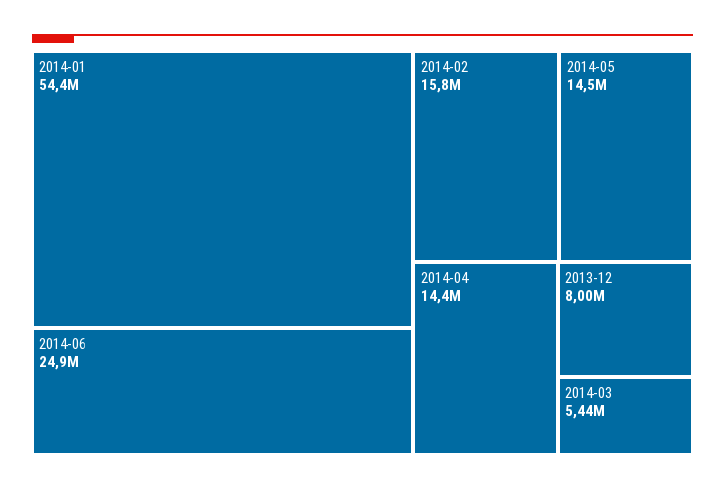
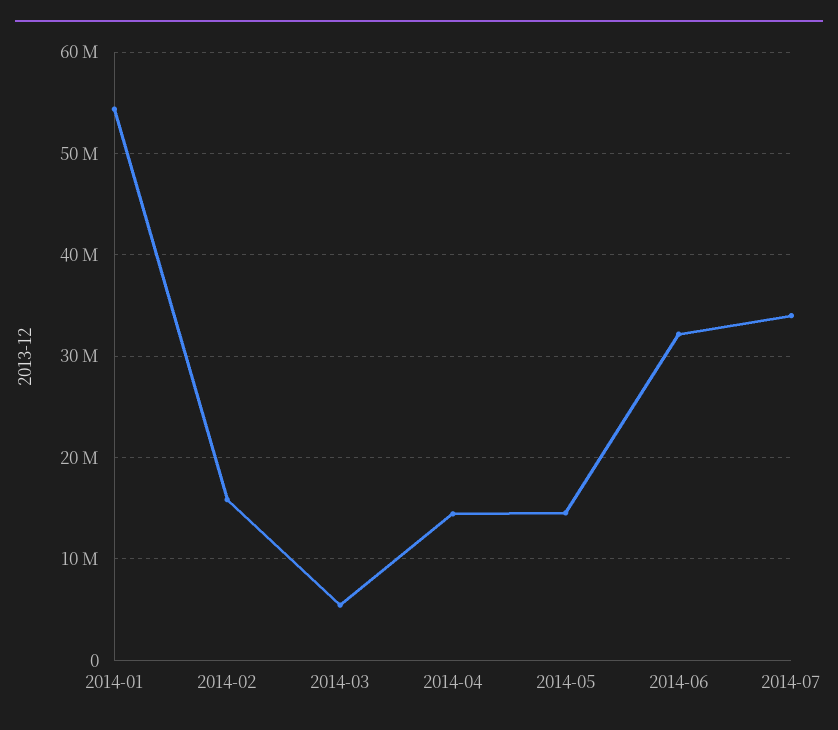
2014-06: 24900000 -> 32000000
2013-12: 8000000 -> none
2014-07: none -> 34000000

